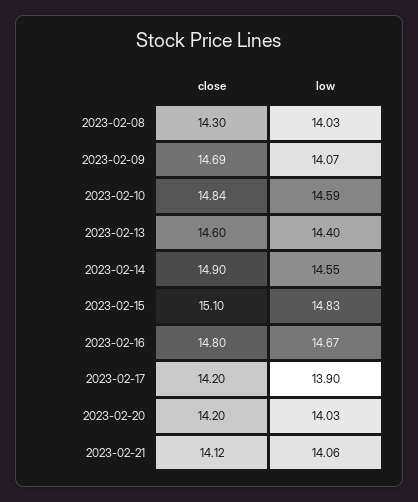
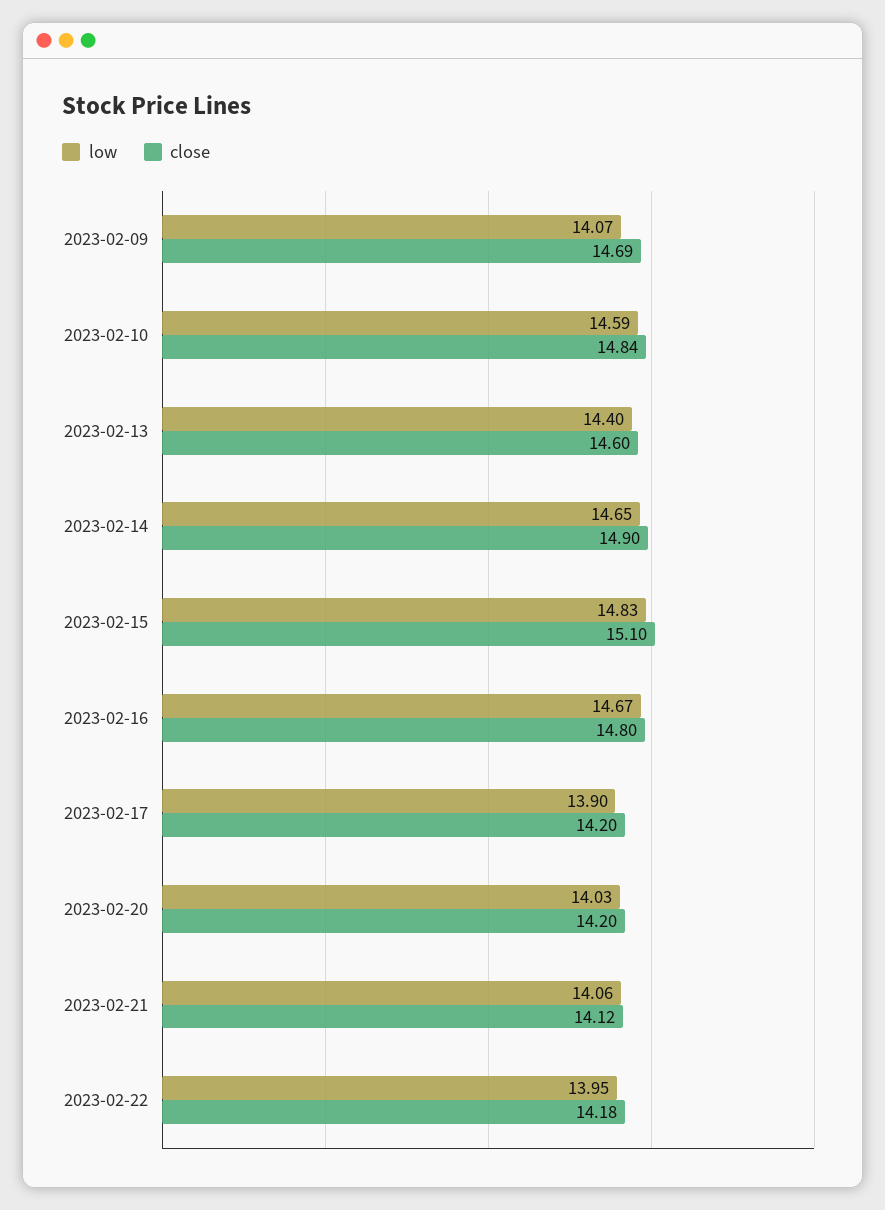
close, 2023-02-08: 14.3 -> none
low, 2023-02-08: 14.03 -> none
low, 2023-02-14: 14.55 -> 14.65
low, 2023-02-22: none -> 13.95
close, 2023-02-22: none -> 14.18

